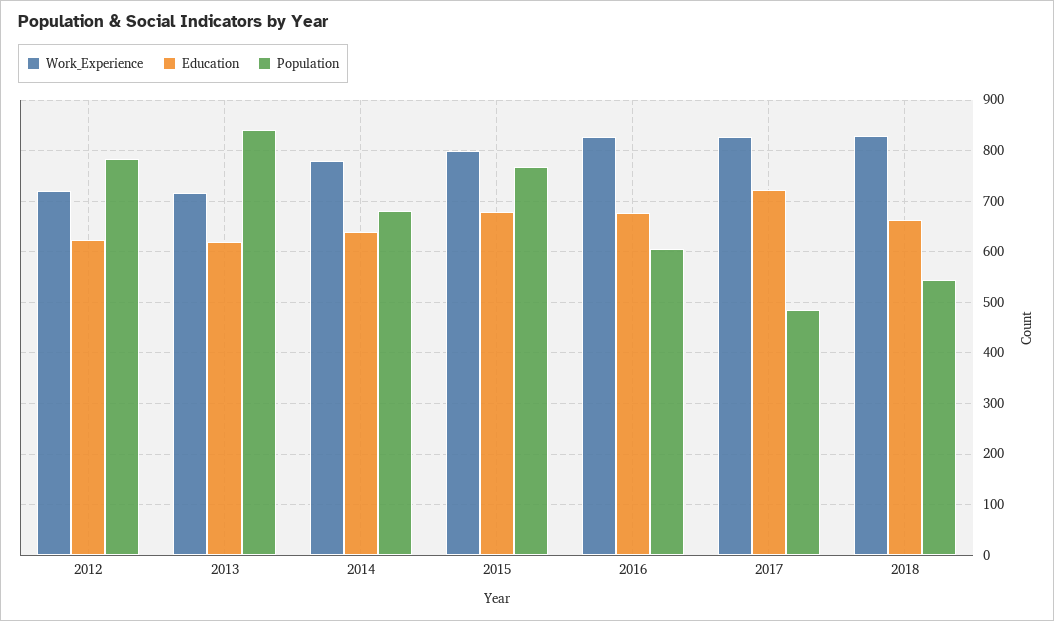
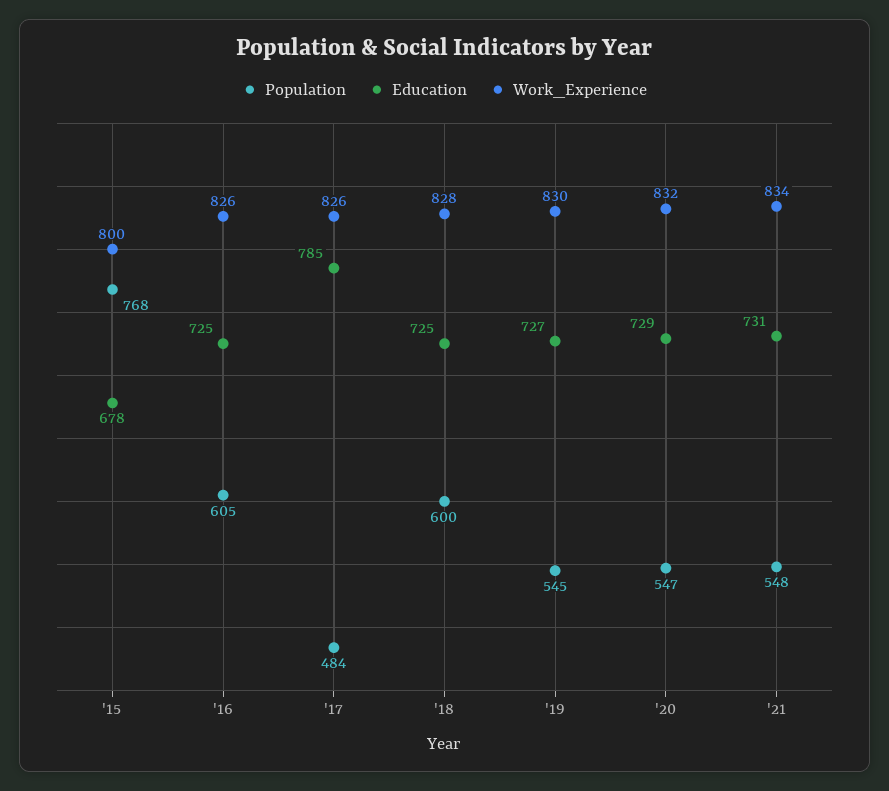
Work_Experience, 2012: 720 -> none
Education, 2012: 620 -> none
Population, 2012: 780 -> none
Work_Experience, 2013: 720 -> none
Education, 2013: 620 -> none
Population, 2013: 840 -> none
Work_Experience, 2014: 780 -> none
Education, 2014: 640 -> none
Population, 2014: 680 -> none
Education, 2016: 680 -> 725
Education, 2017: 720 -> 785
Education, 2018: 660 -> 725
Population, 2018: 540 -> 600
Population, '19: none -> 545
Education, '19: none -> 727
Work_Experience, '19: none -> 830
Population, '20: none -> 547
Education, '20: none -> 729
Work_Experience, '20: none -> 832
Population, '21: none -> 548
Education, '21: none -> 731
Work_Experience, '21: none -> 834

